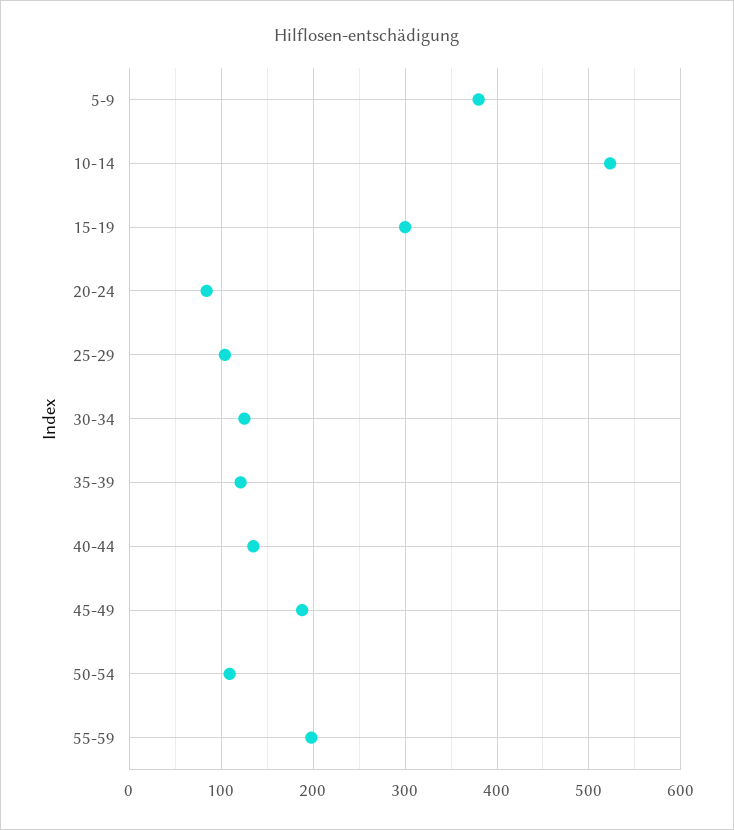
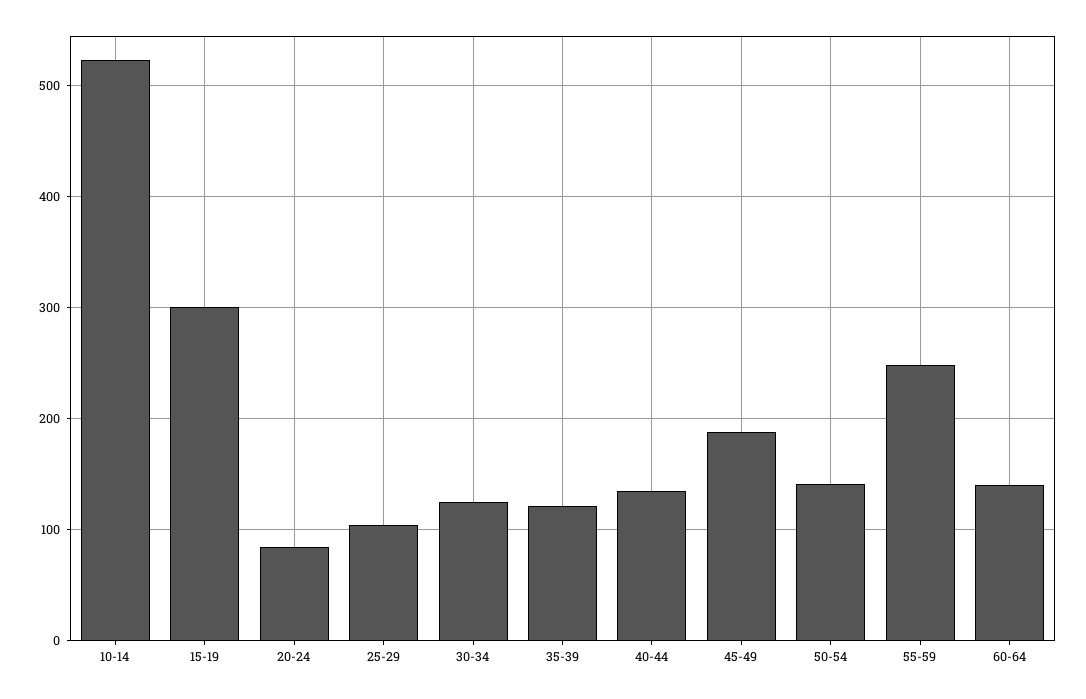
5-9: 380 -> none
50-54: 110 -> 140
55-59: 200 -> 250
60-64: none -> 140

